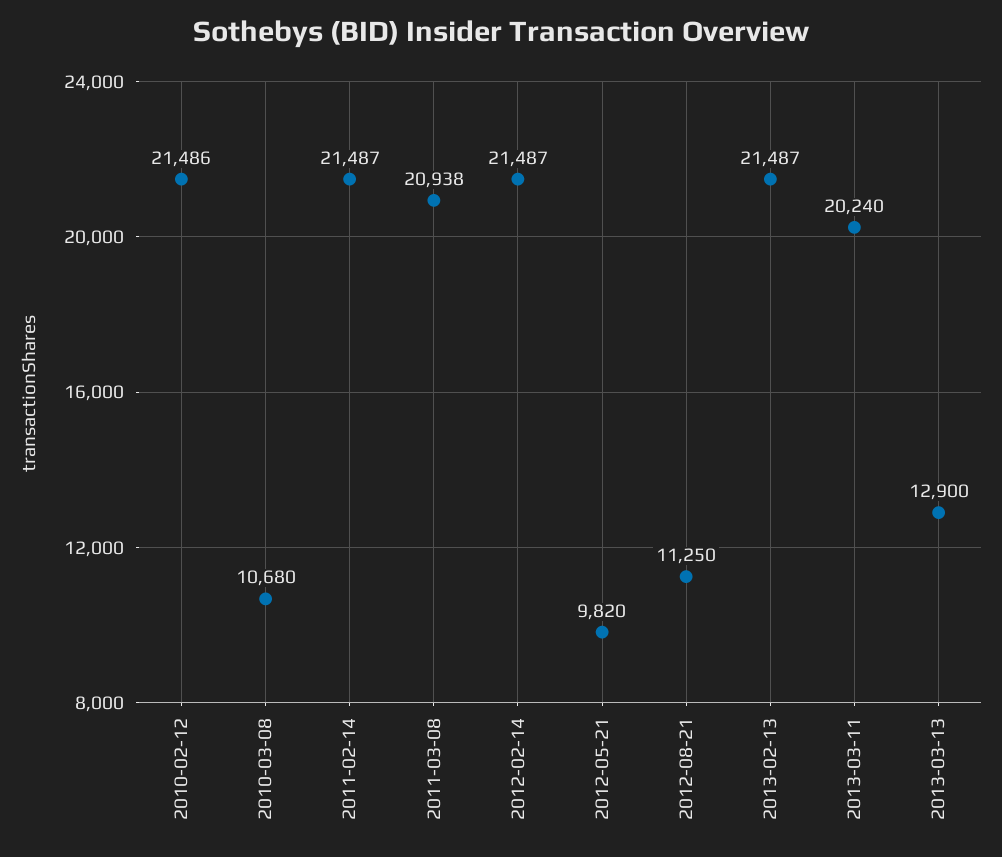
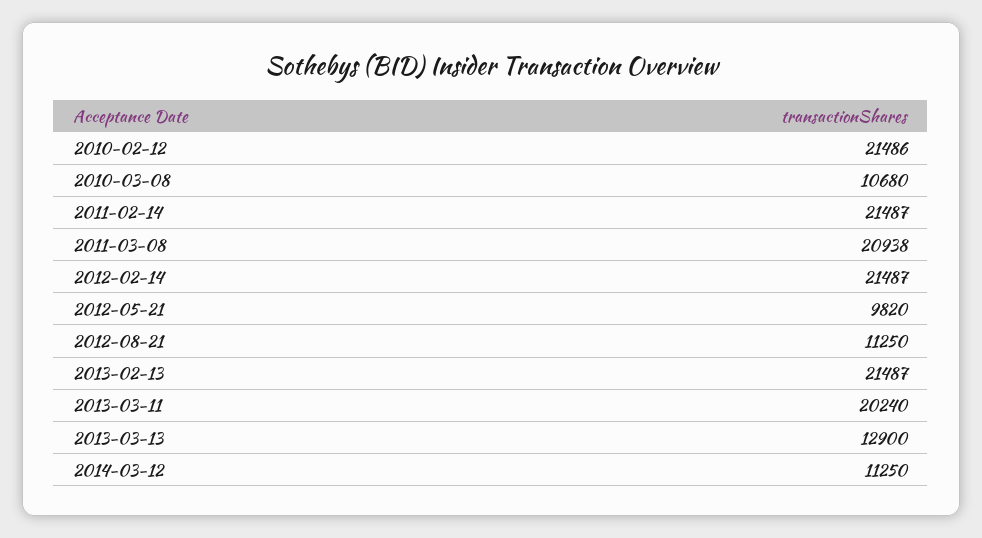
2014-03-12: none -> 11250

